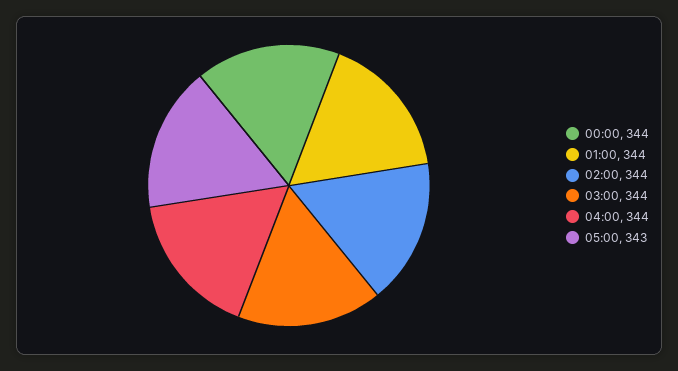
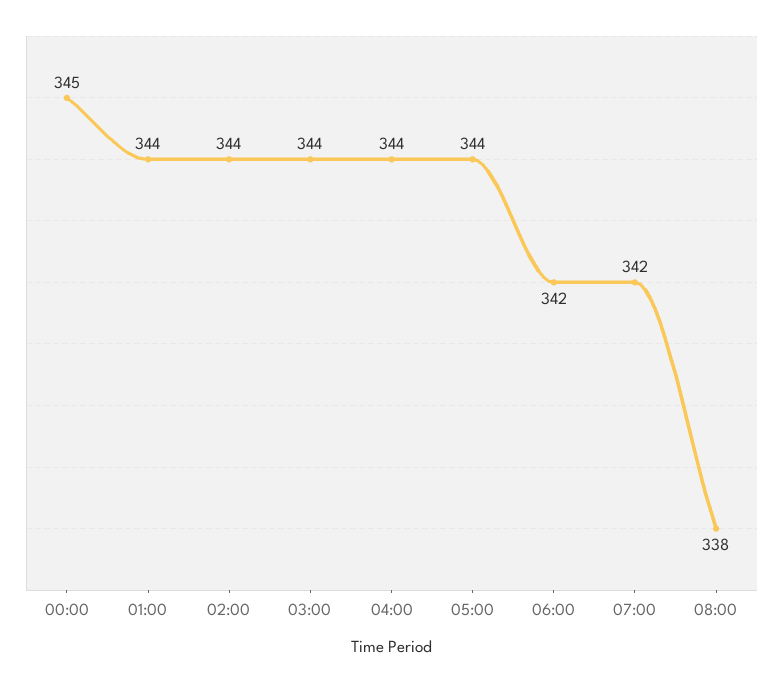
00:00: 344 -> 345
05:00: 343 -> 344
06:00: none -> 342
07:00: none -> 342
08:00: none -> 338

